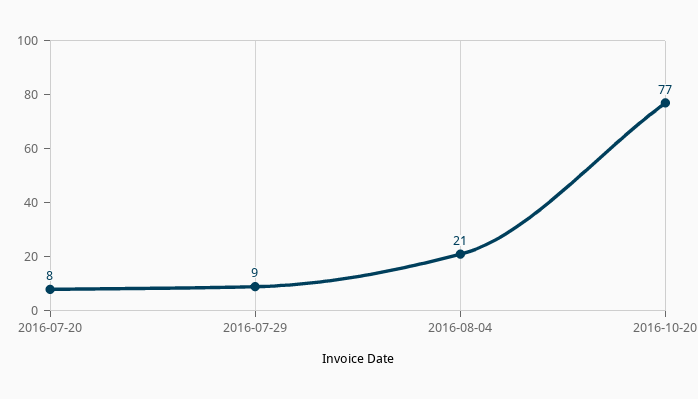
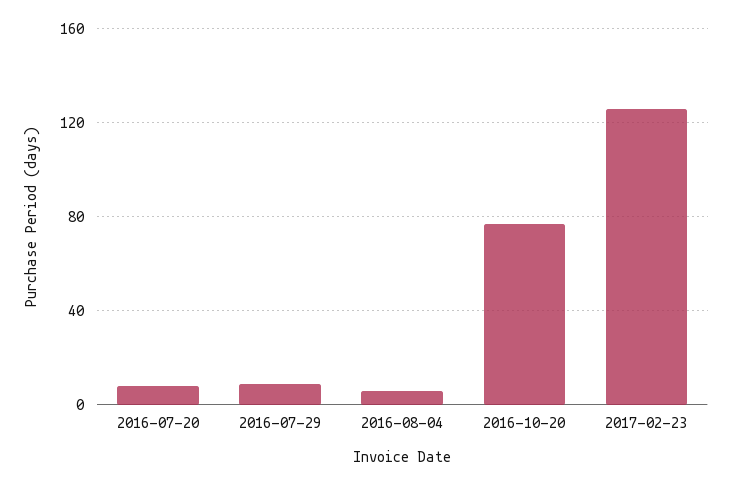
2016-08-04: 21 -> 5
2017-02-23: none -> 125

